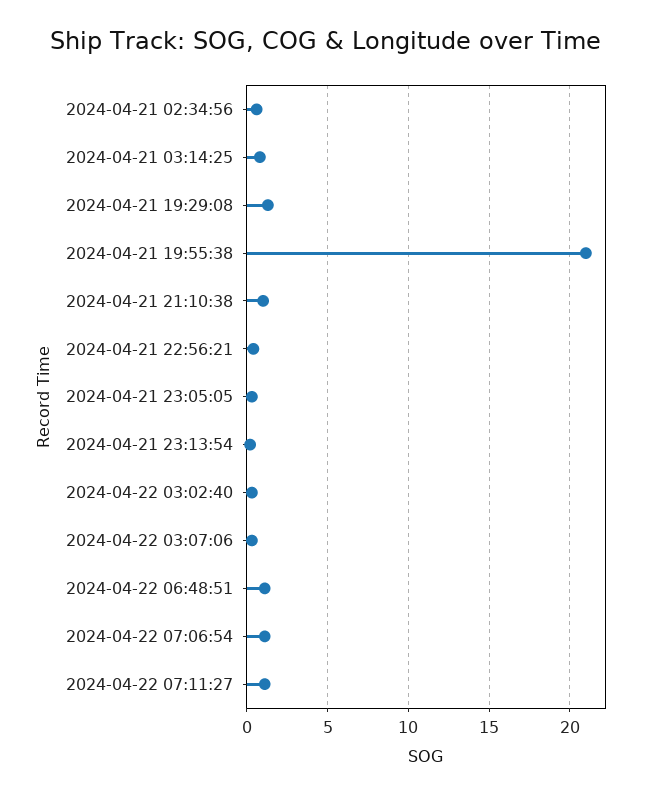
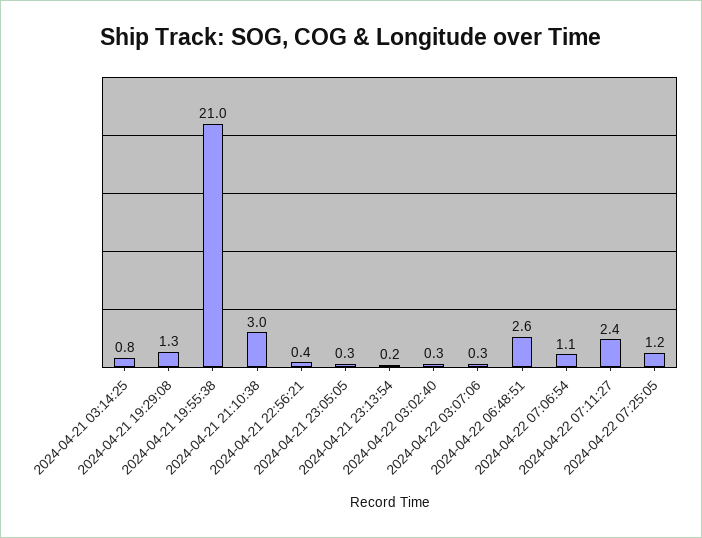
2024-04-21 02:34:56: 0.5 -> none
2024-04-21 21:10:38: 1 -> 3
2024-04-22 06:48:51: 1 -> 2.6
2024-04-22 07:11:27: 1 -> 2.4
2024-04-22 07:25:05: none -> 1.2

